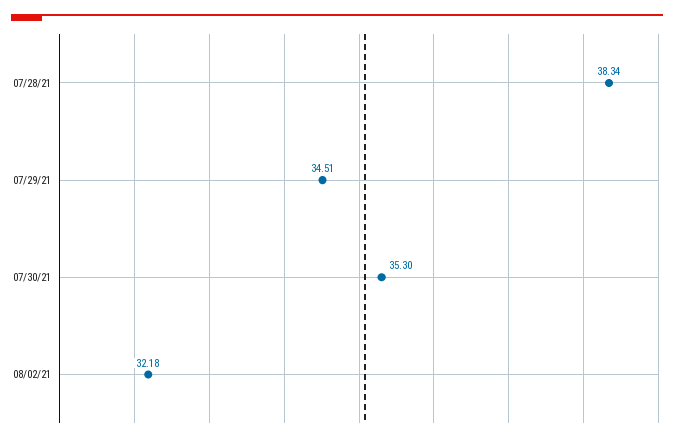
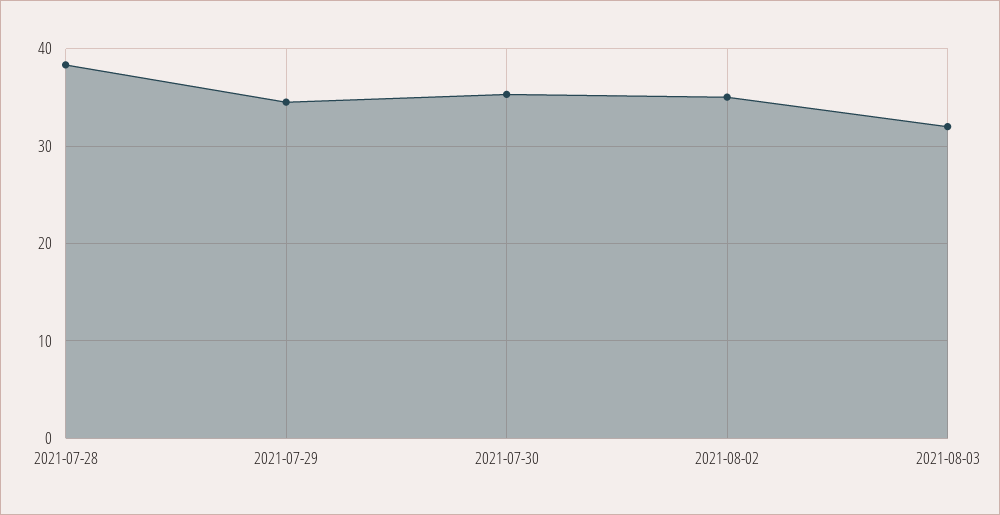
08/02/21: 32.18 -> 35
2021-08-03: none -> 32

